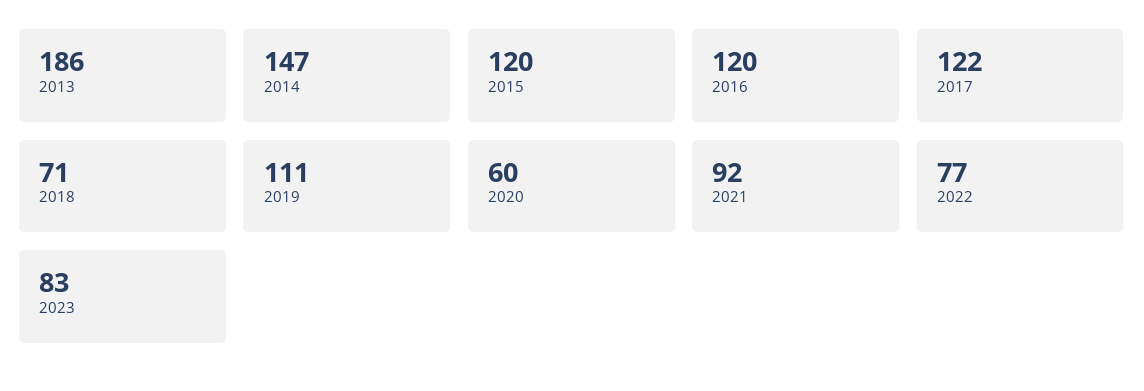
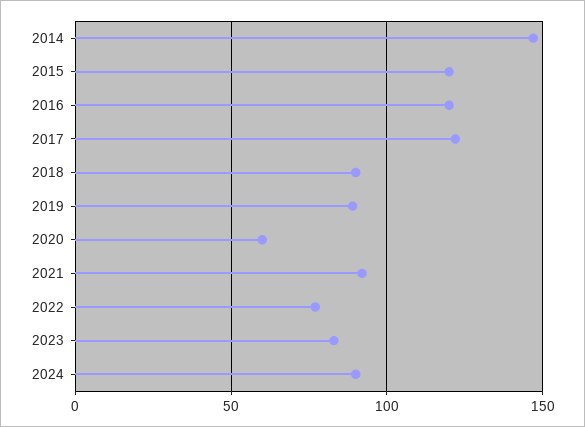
2013: 186 -> none
2018: 71 -> 90
2019: 111 -> 90
2024: none -> 90

